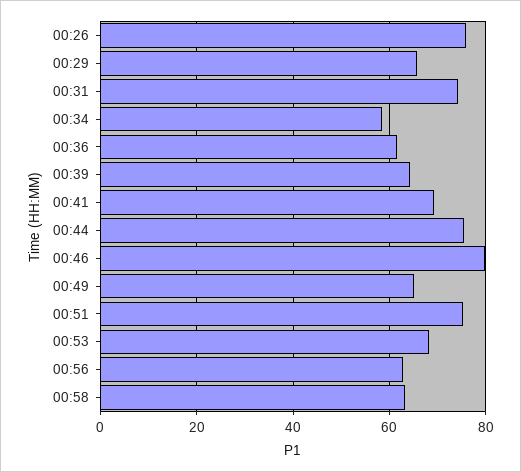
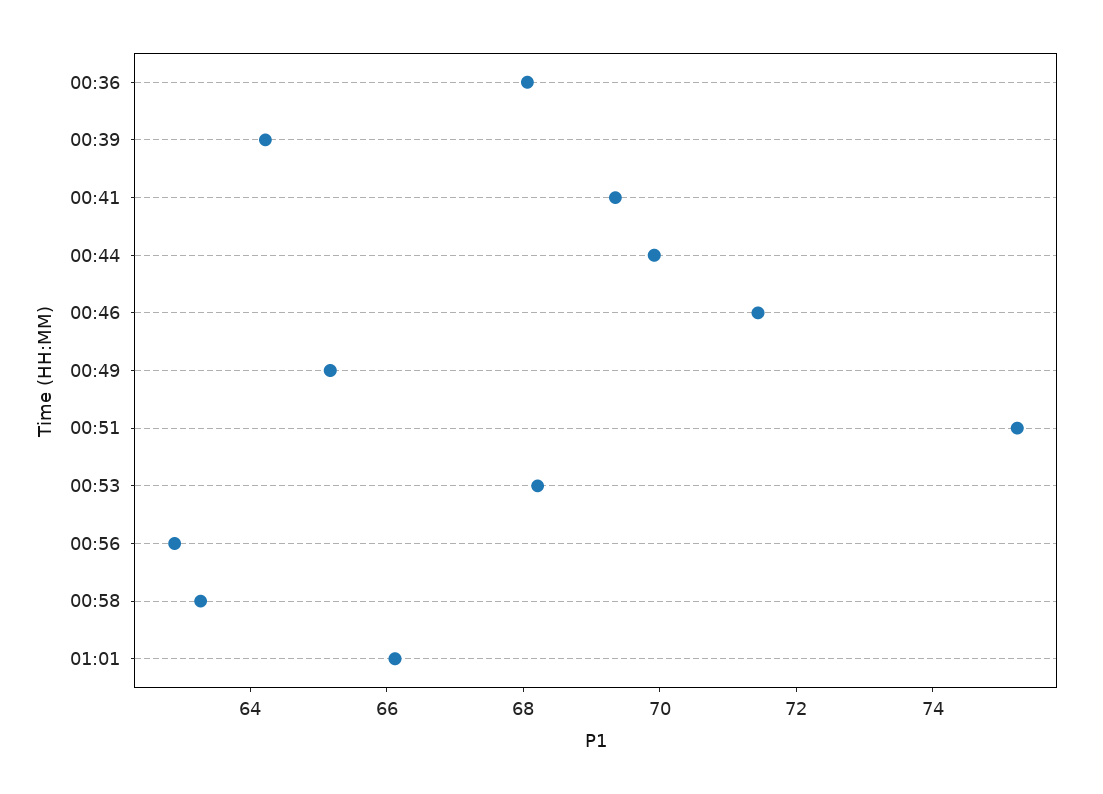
00:26: 76 -> none
00:29: 66 -> none
00:31: 74 -> none
00:34: 58 -> none
00:36: 62 -> 68
00:44: 76 -> 70
00:46: 80 -> 71.5
01:01: none -> 66

